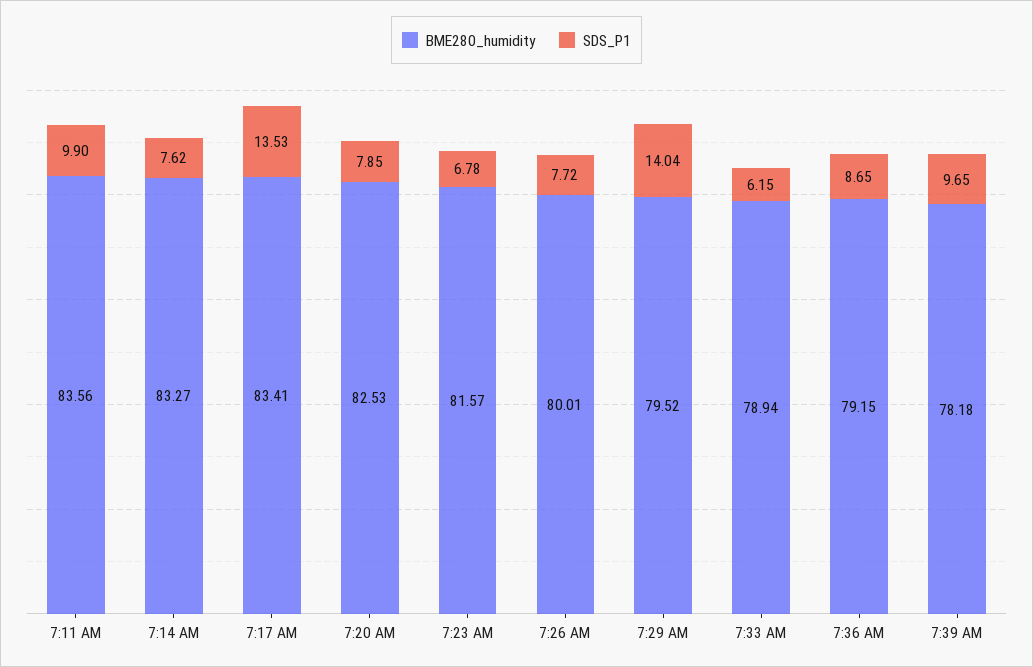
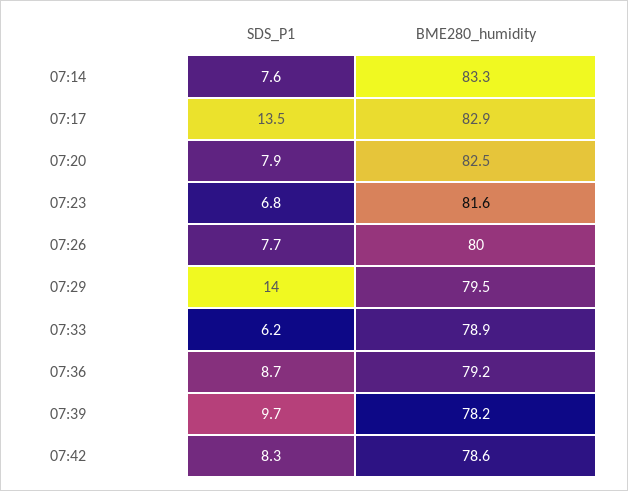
BME280_humidity, 7:11 AM: 83.56 -> none
SDS_P1, 7:11 AM: 9.9 -> none
BME280_humidity, 7:17 AM: 83.41 -> 82.9
SDS_P1, 07:42: none -> 8.3
BME280_humidity, 07:42: none -> 78.6

